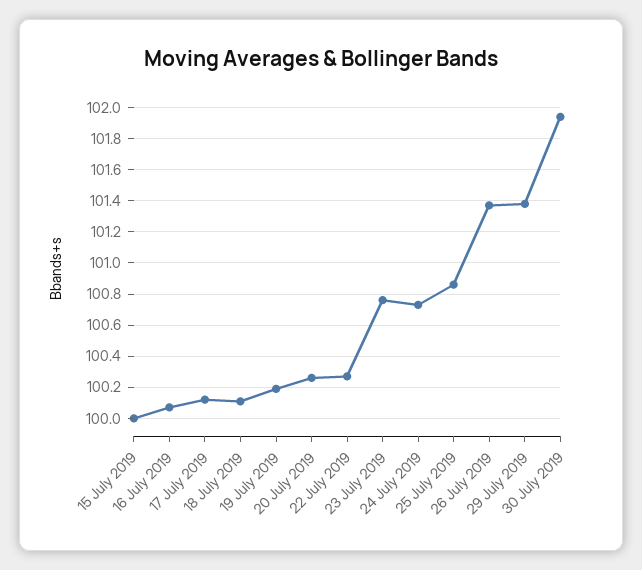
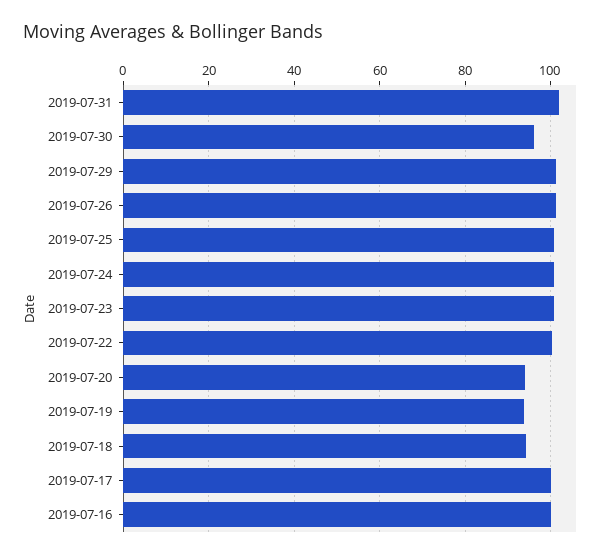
15 July 2019: 100 -> none
18 July 2019: 100.1 -> 94
19 July 2019: 100.2 -> 94
20 July 2019: 100.25 -> 94
30 July 2019: 101.95 -> 96
2019-07-31: none -> 102

